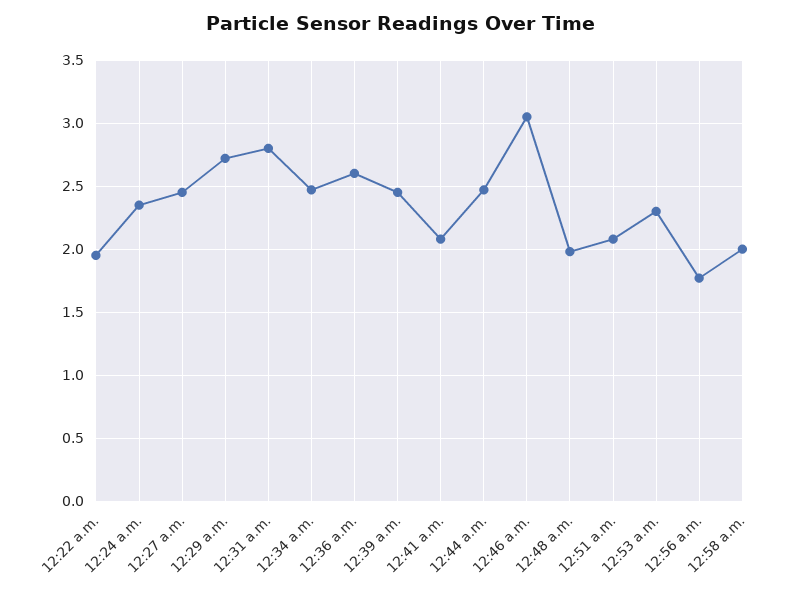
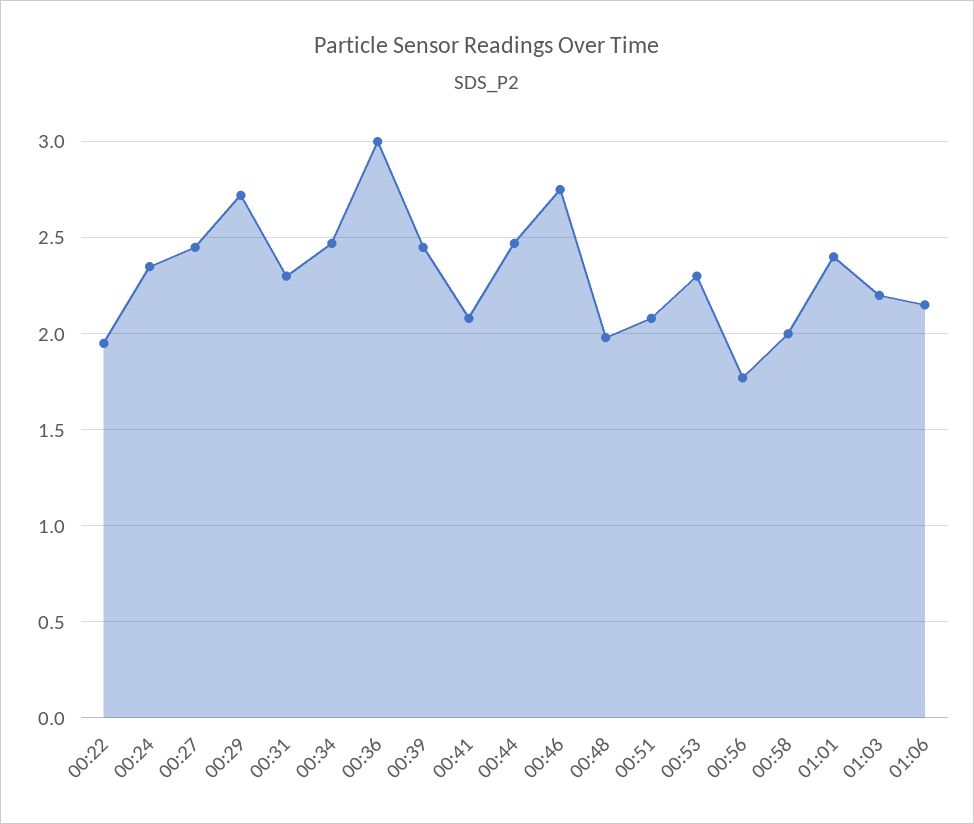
12:31 a.m.: 2.8 -> 2.3
12:36 a.m.: 2.6 -> 3
12:46 a.m.: 3.05 -> 2.75
01:01: none -> 2.4
01:03: none -> 2.2
01:06: none -> 2.15

